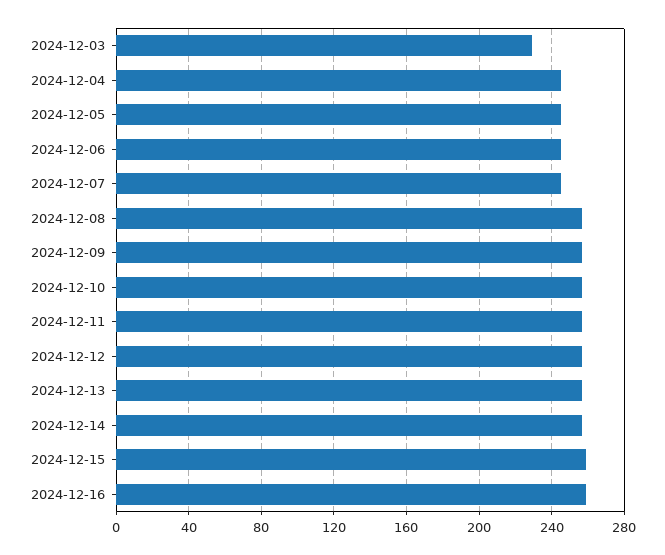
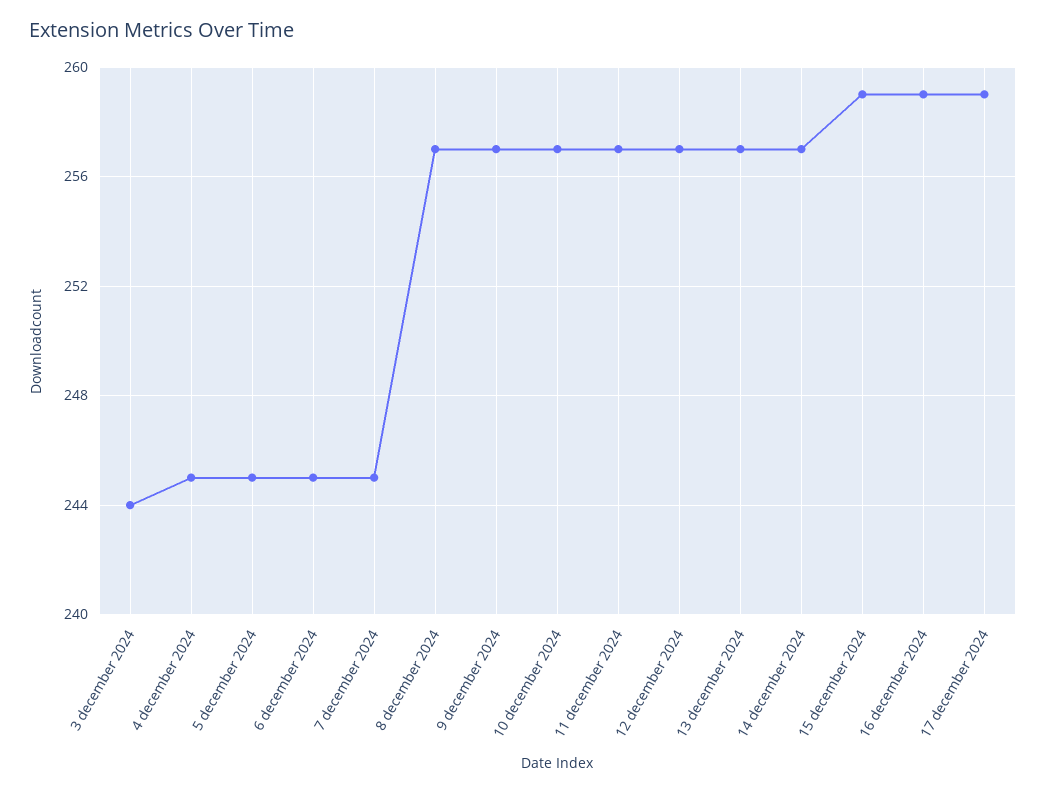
2024-12-03: 230 -> 244
17 december 2024: none -> 259

